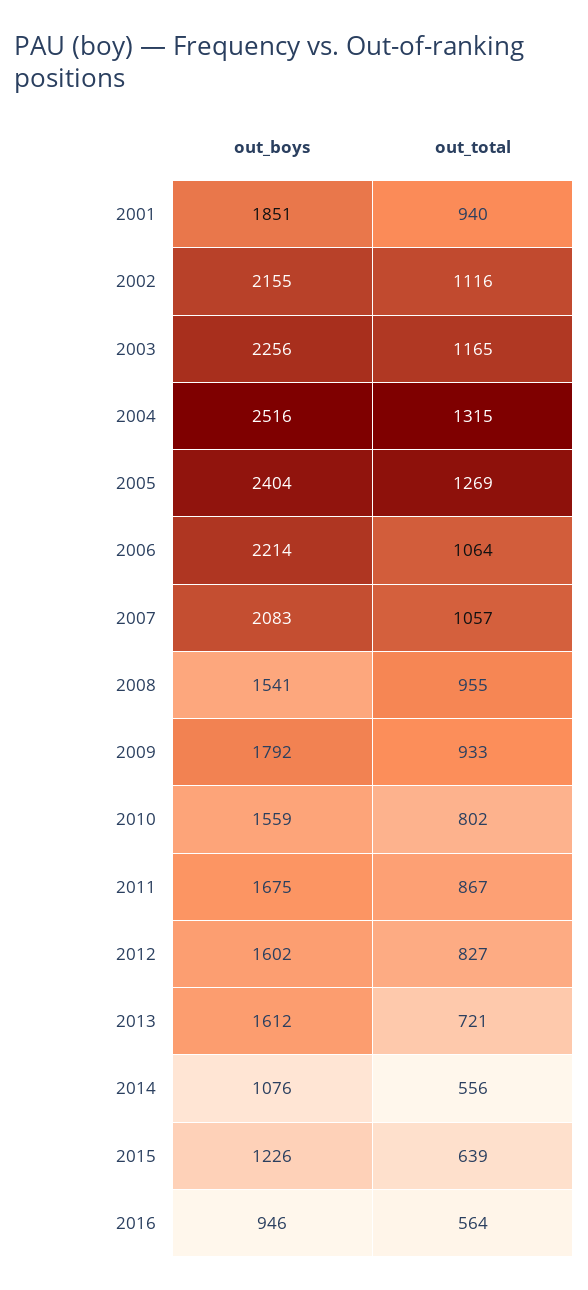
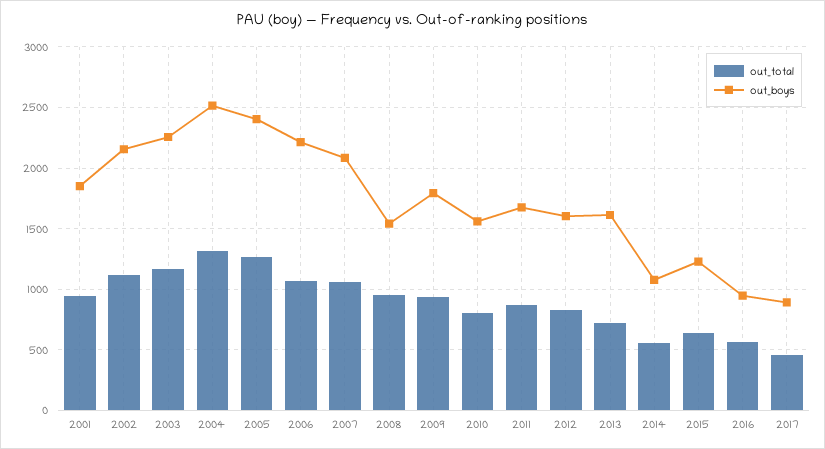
out_total, 2017: none -> 450
out_boys, 2017: none -> 900

